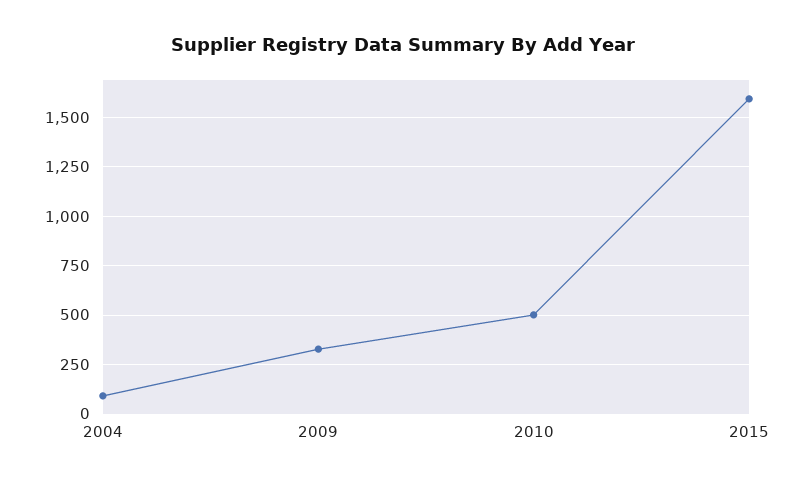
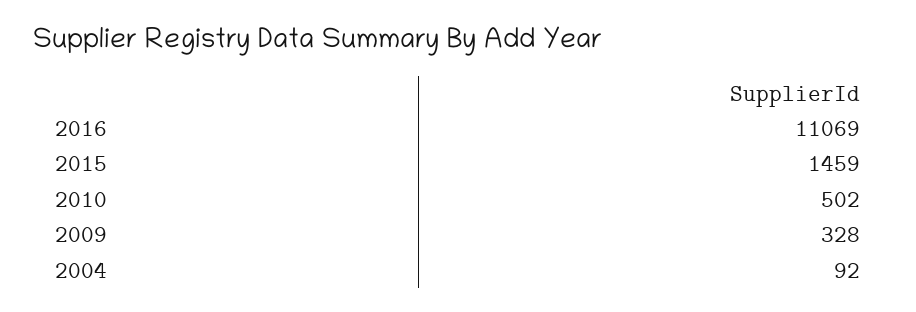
2015: 1600 -> 1459
2016: none -> 11069

